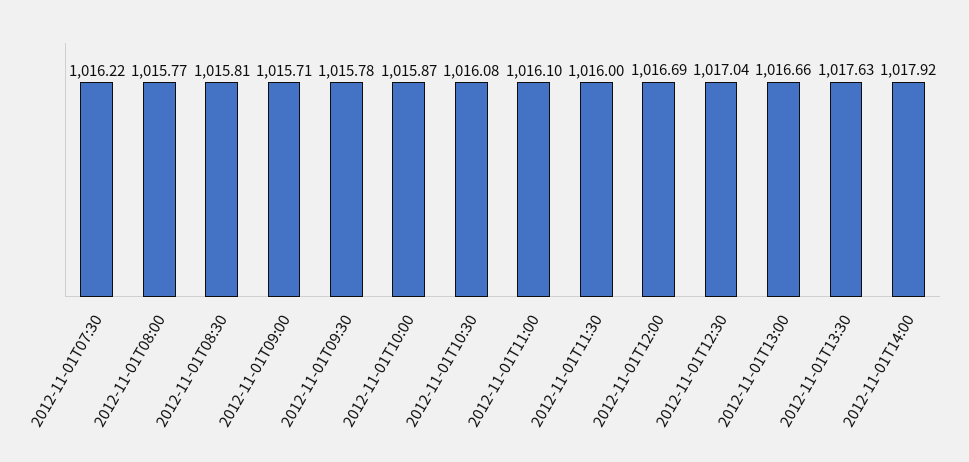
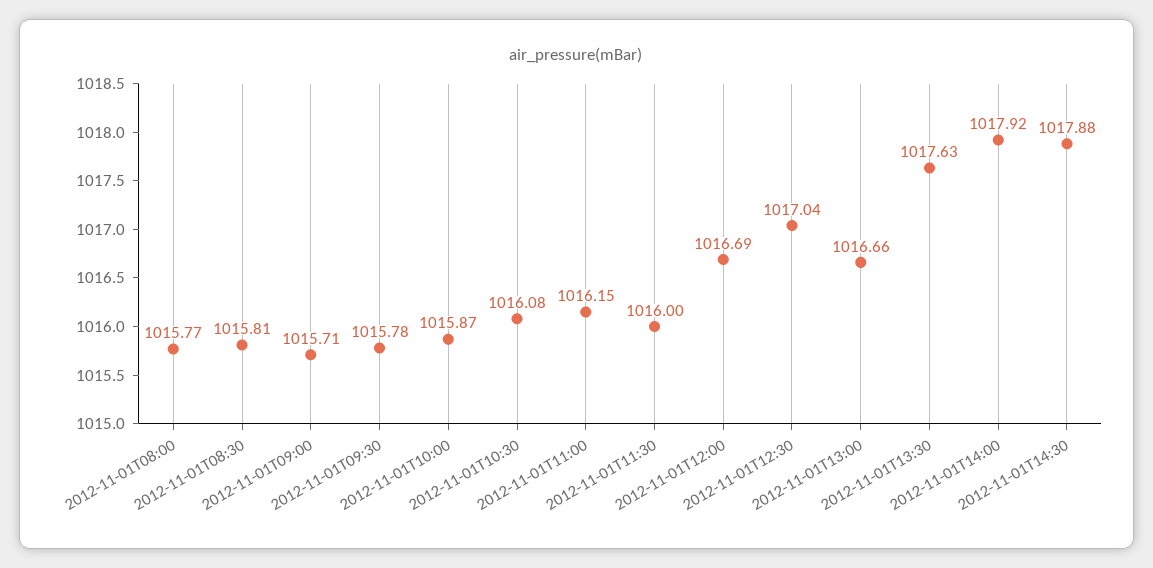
2012-11-01T07:30: 1016.22 -> none
2012-11-01T11:00: 1016.1 -> 1016.15
2012-11-01T14:30: none -> 1017.88

